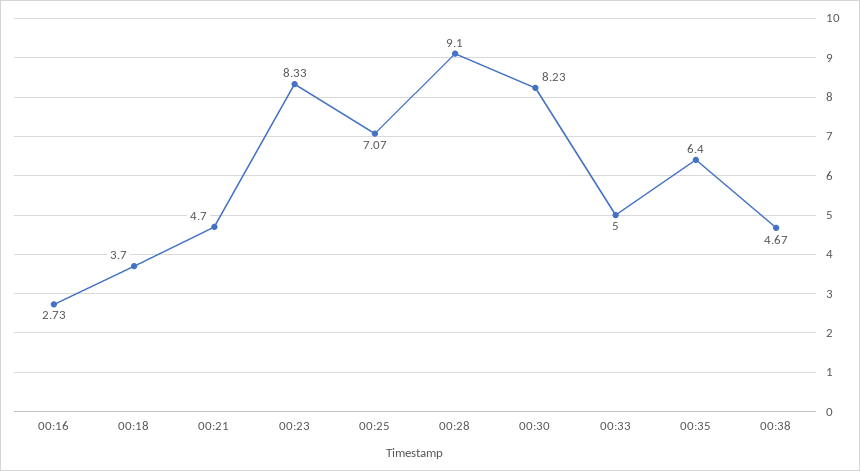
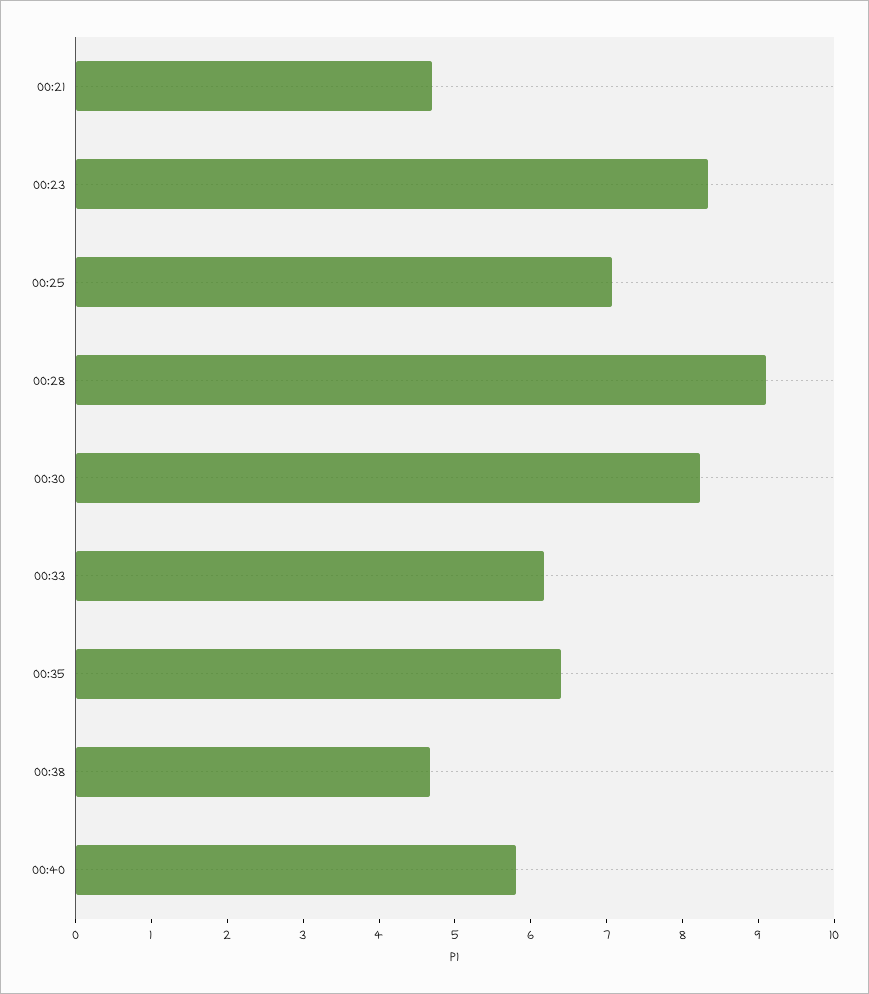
00:16: 2.73 -> none
00:18: 3.7 -> none
00:33: 5 -> 6.2
00:40: none -> 5.8

